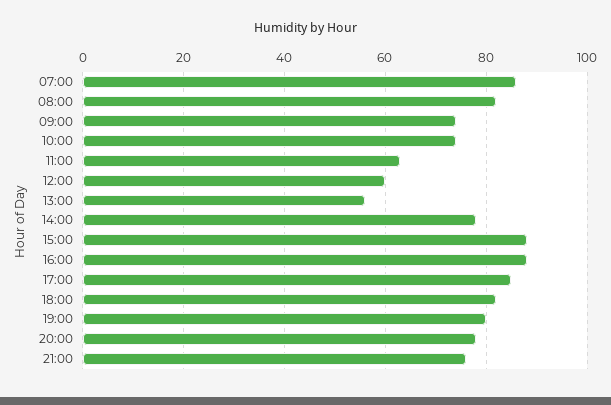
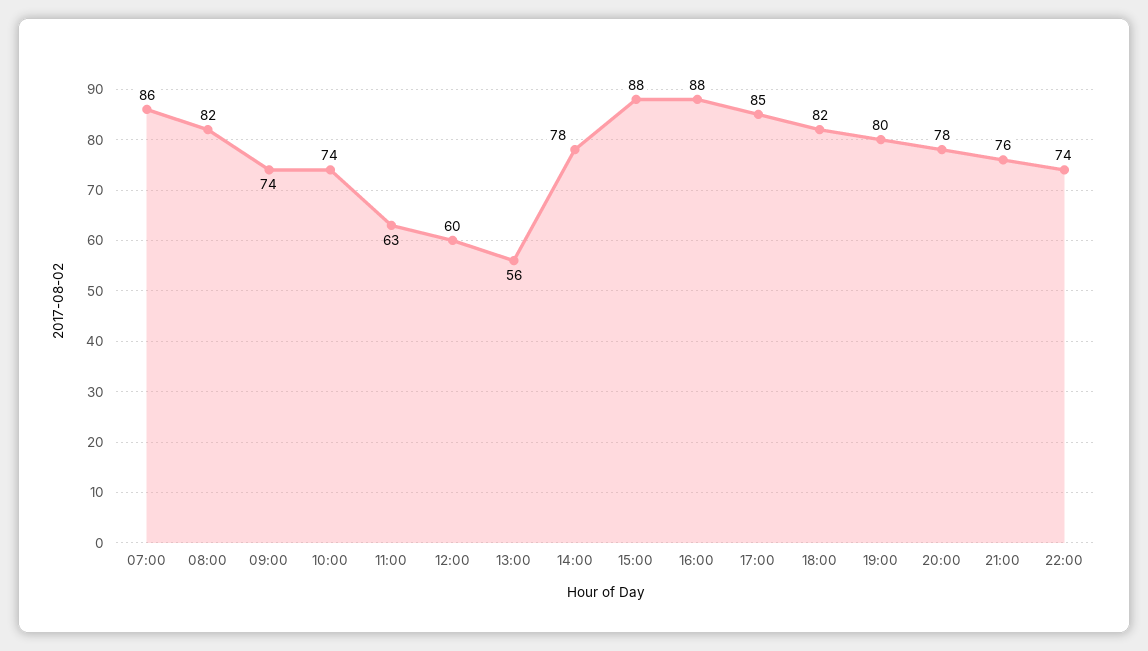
22:00: none -> 74

